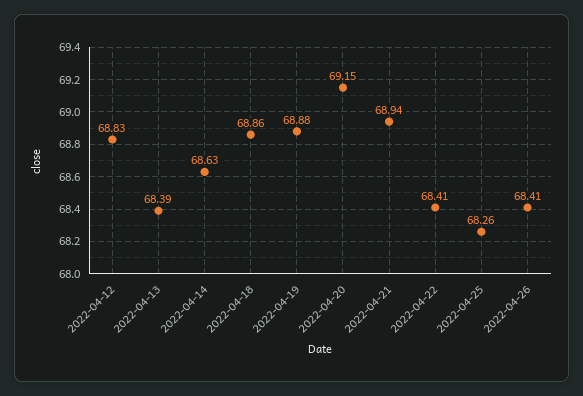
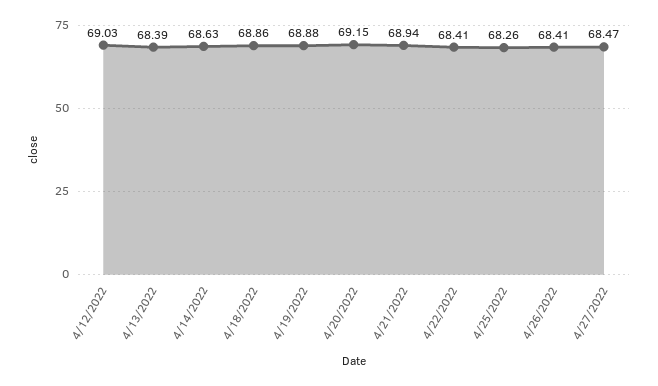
2022-04-12: 68.83 -> 69.03
4/27/2022: none -> 68.47

